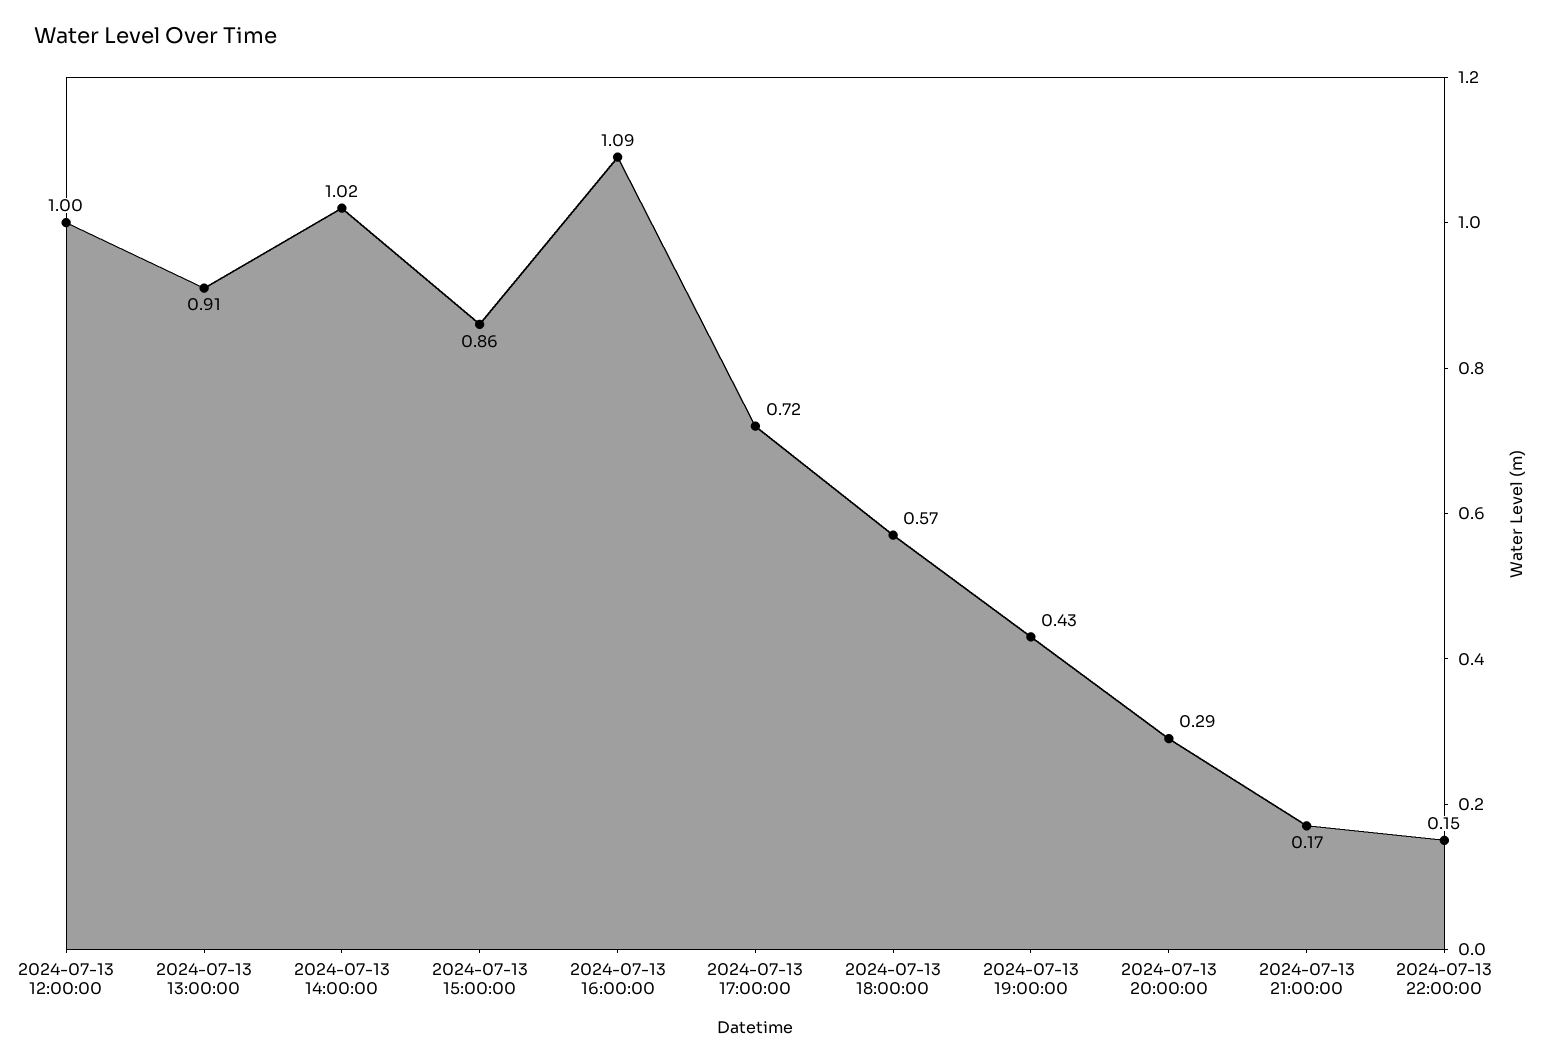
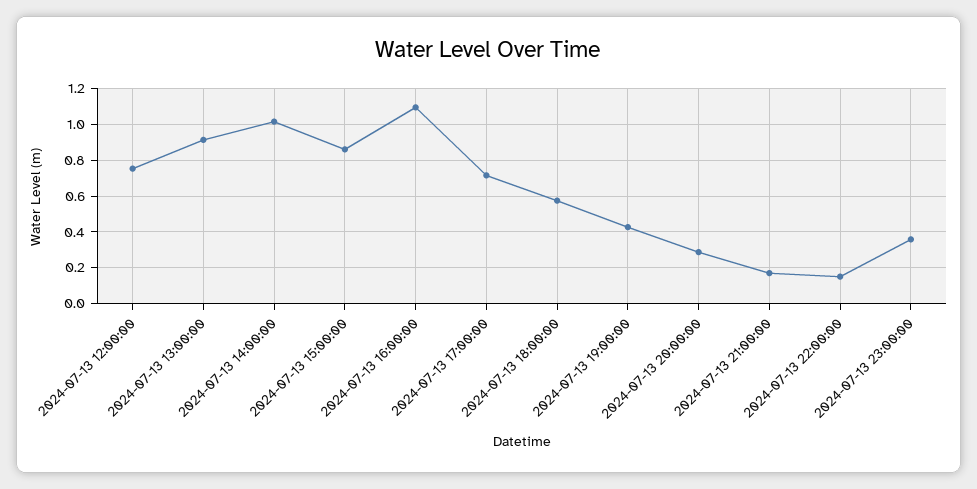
2024-07-13 12:00:00: 1 -> 0.75
2024-07-13 23:00:00: none -> 0.35

